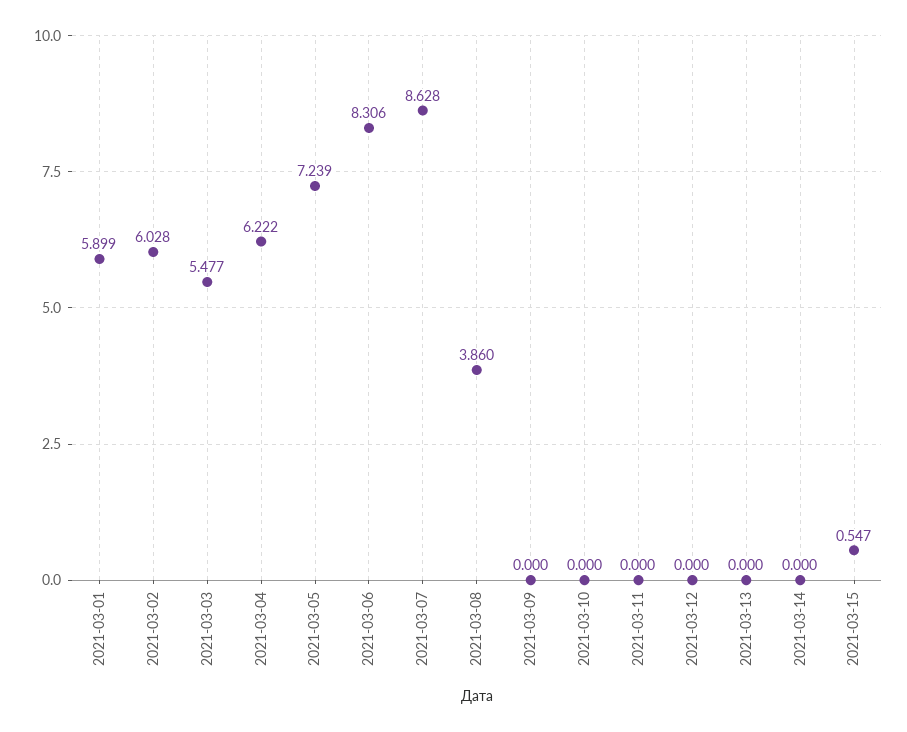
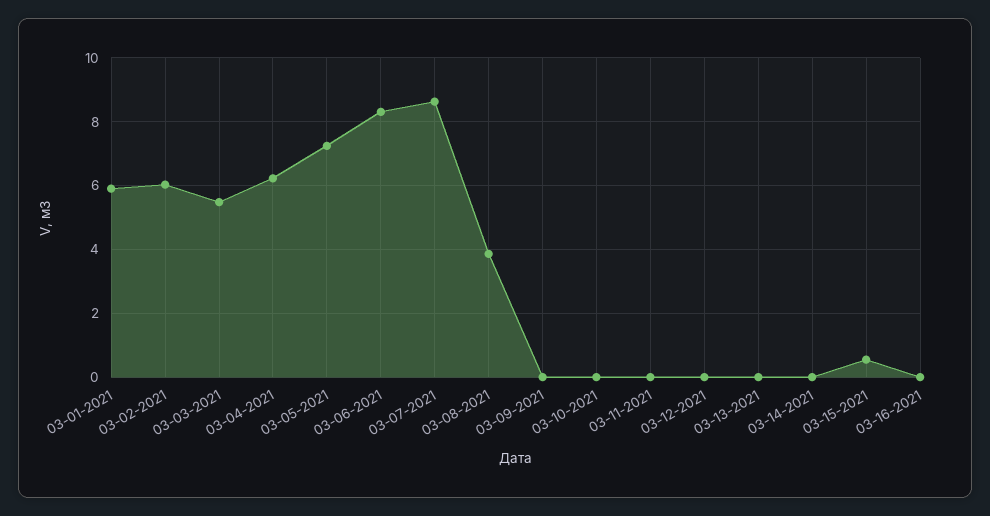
03-16-2021: none -> 0

